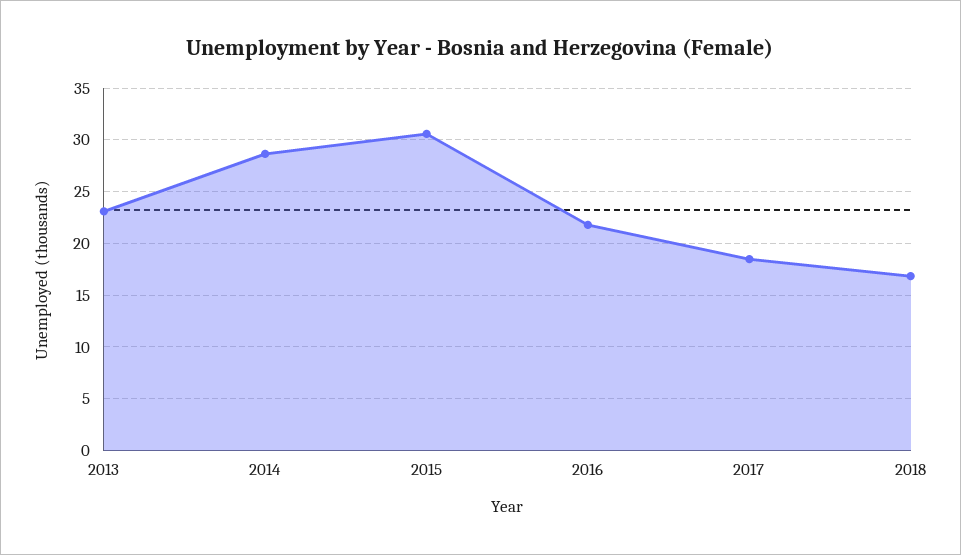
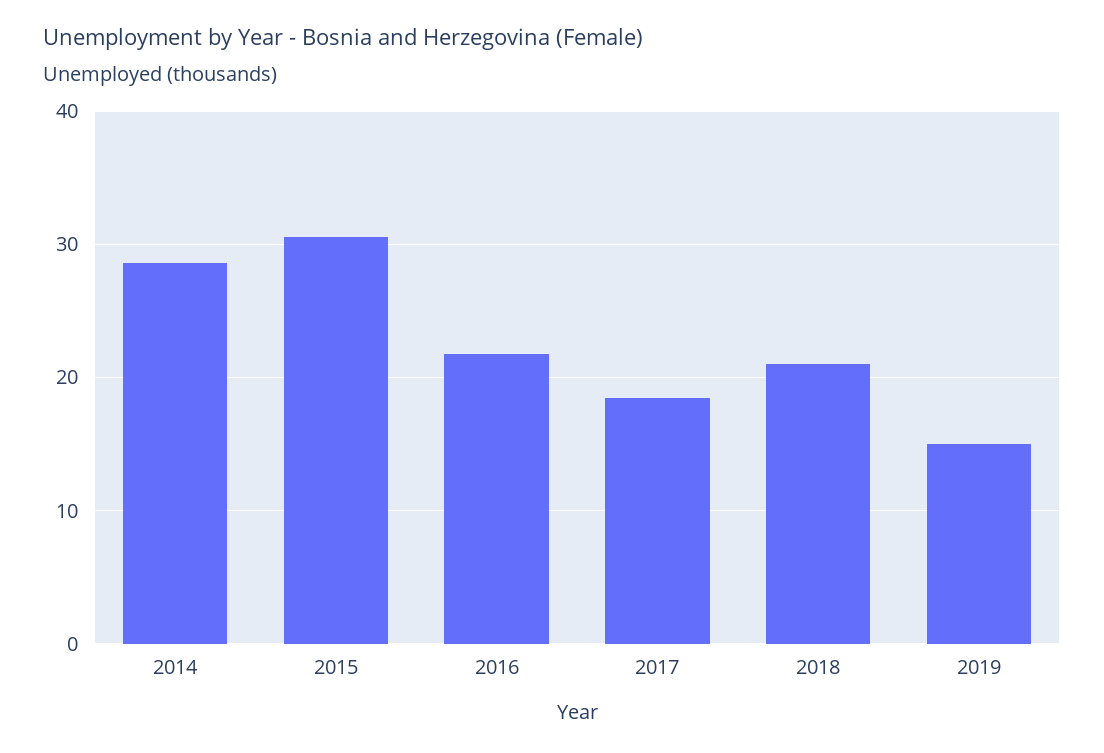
2013: 23 -> none
2018: 17 -> 21
2019: none -> 15

